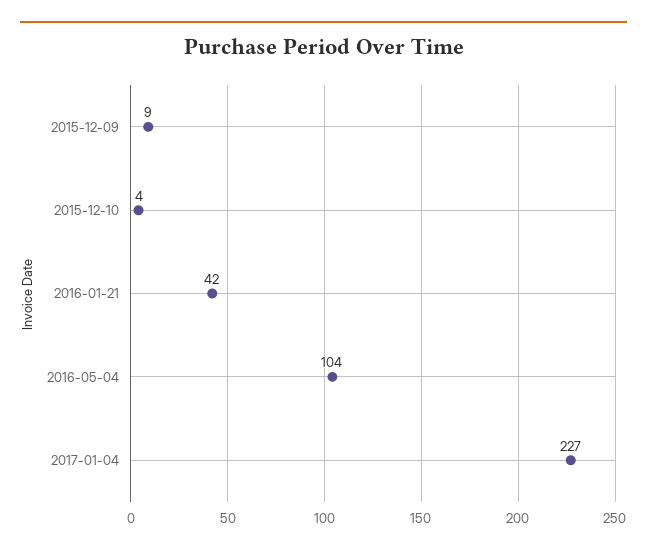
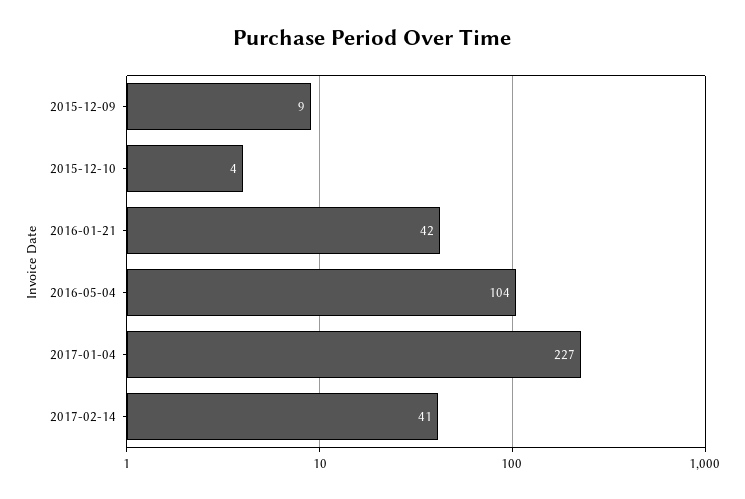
2017-02-14: none -> 41

